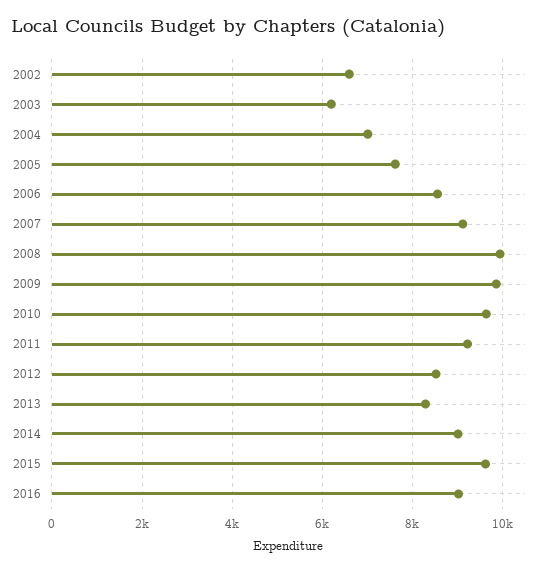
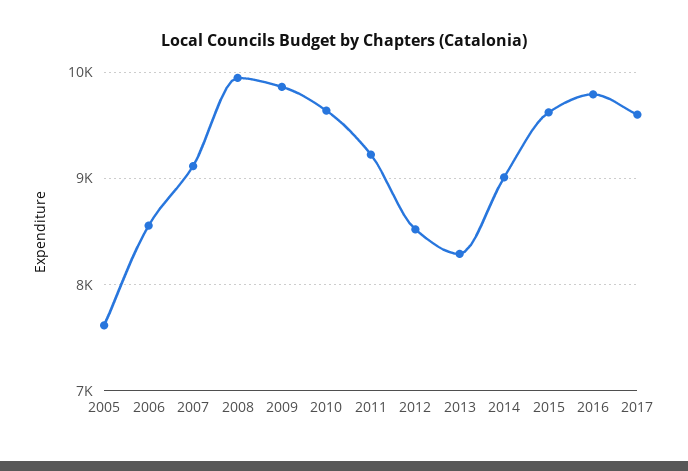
2002: 6600 -> none
2003: 6200 -> none
2004: 7000 -> none
2016: 9000 -> 9800
2017: none -> 9600

